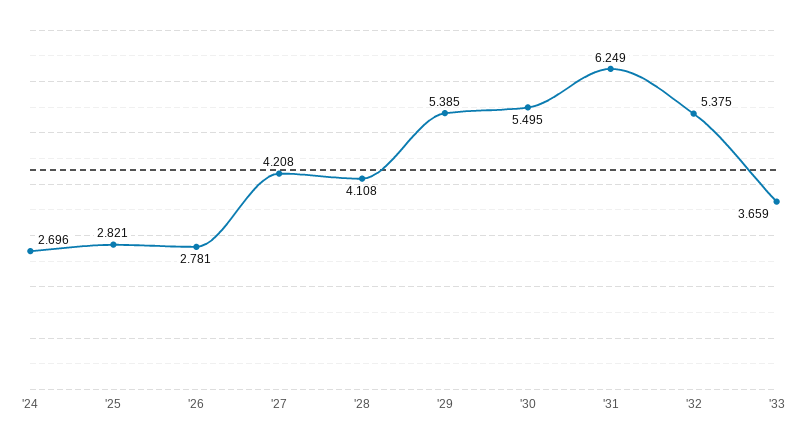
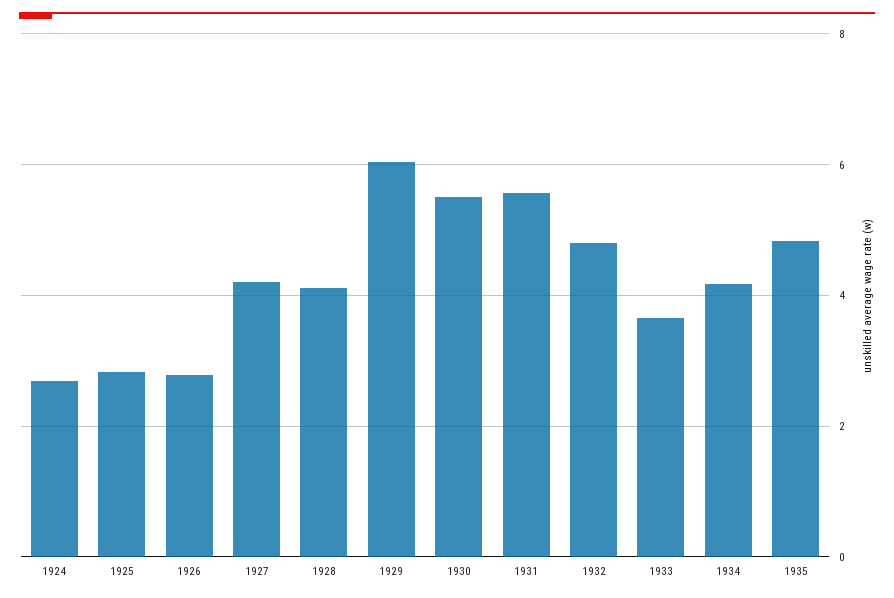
'29: 5.385 -> 6
'31: 6.249 -> 5.6
'32: 5.375 -> 4.8
1934: none -> 4.2
1935: none -> 4.8

